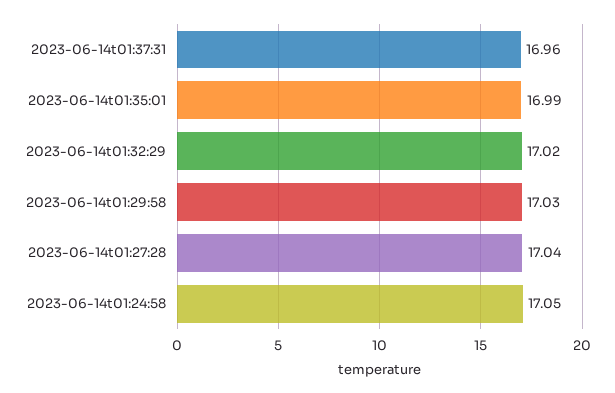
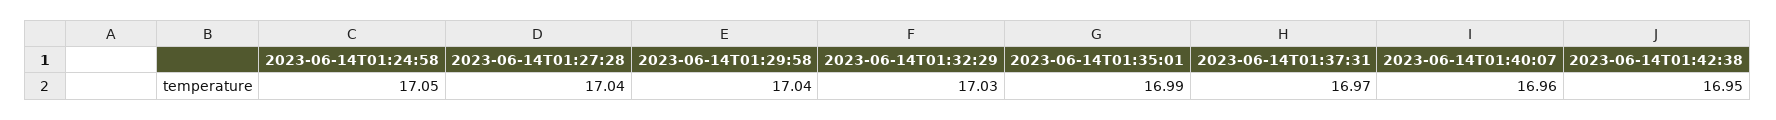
2023-06-14t01:37:31: 16.96 -> 16.97
2023-06-14t01:32:29: 17.02 -> 17.03
2023-06-14t01:29:58: 17.03 -> 17.04
2023-06-14T01:40:07: none -> 16.96
2023-06-14T01:42:38: none -> 16.95

